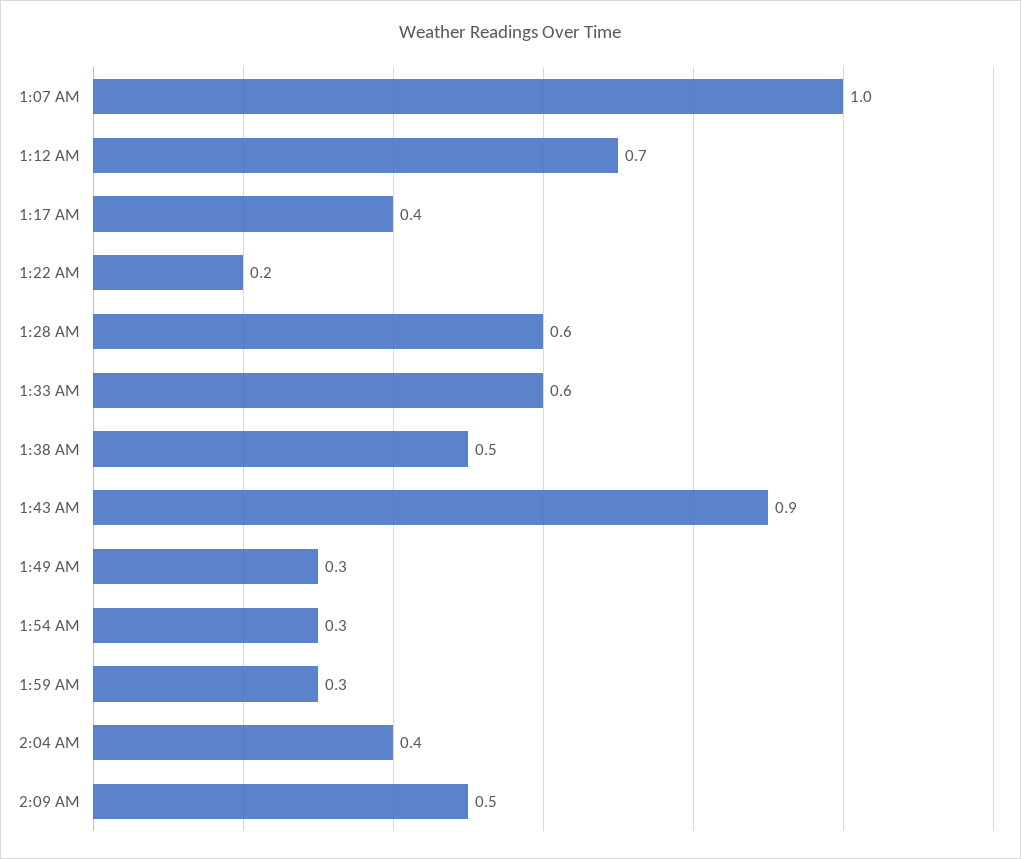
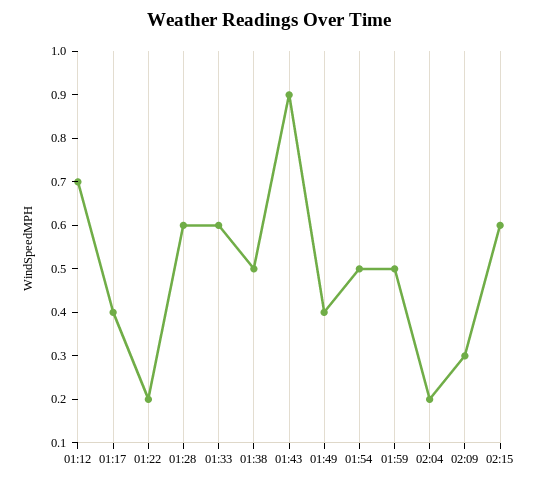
1:07 AM: 1 -> none
1:49 AM: 0.3 -> 0.4
1:54 AM: 0.3 -> 0.5
1:59 AM: 0.3 -> 0.5
2:04 AM: 0.4 -> 0.2
2:09 AM: 0.5 -> 0.3
02:15: none -> 0.6

